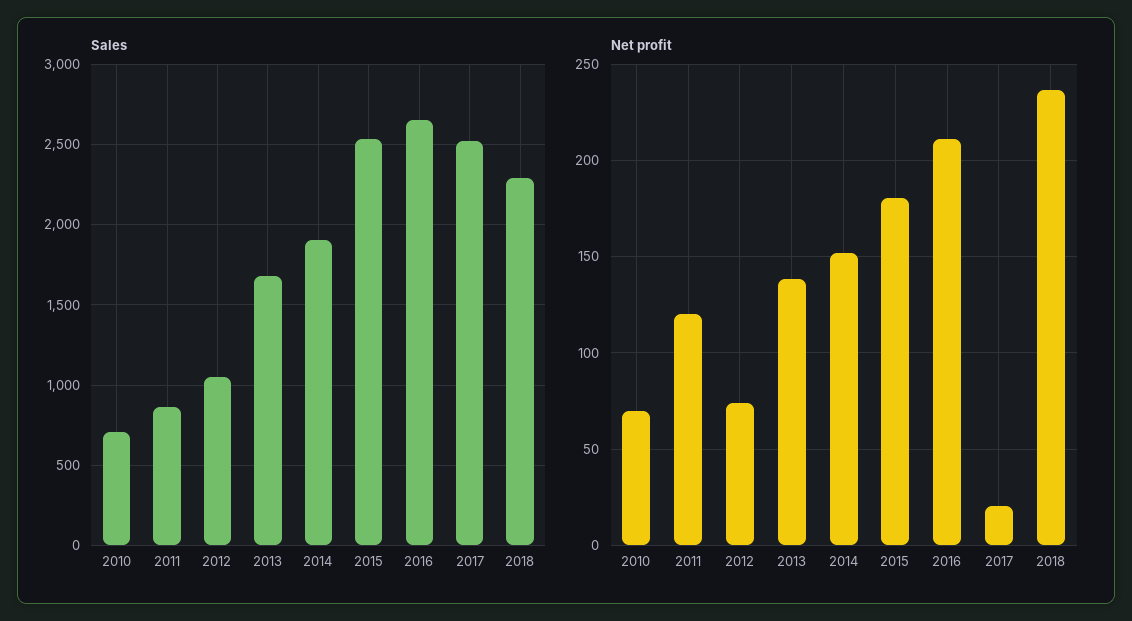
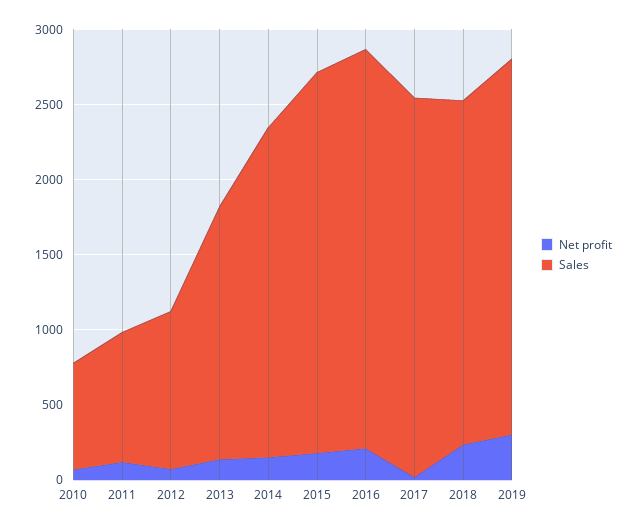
Sales, 2014: 1900 -> 2200
Net profit, 2019: none -> 300
Sales, 2019: none -> 2500

